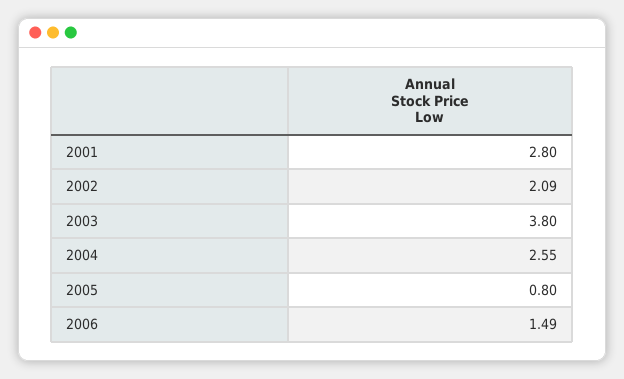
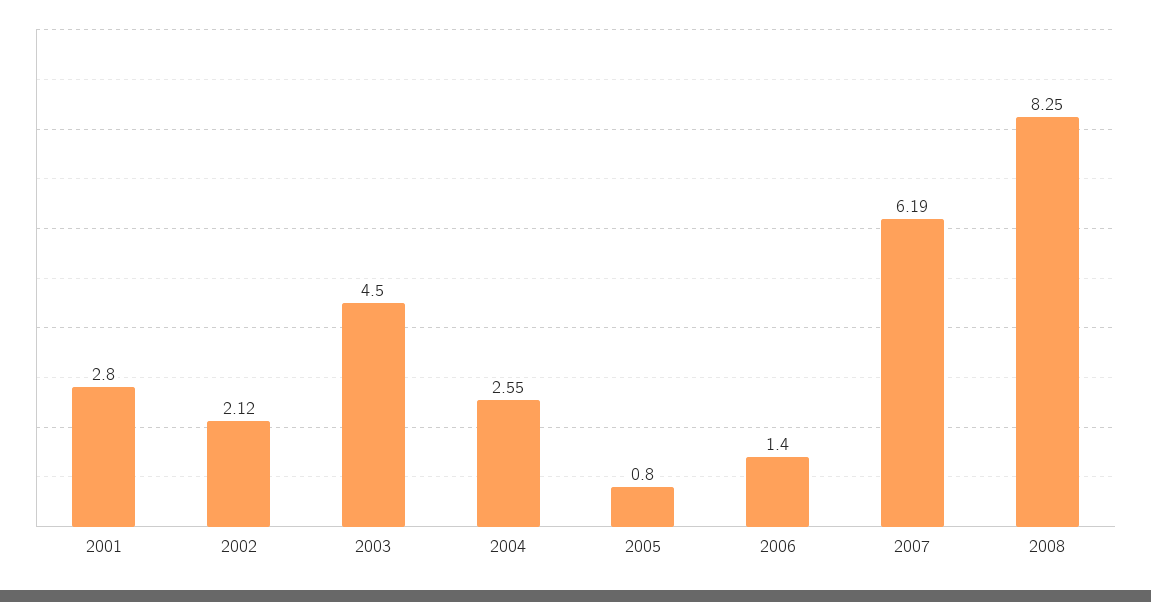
2002: 2.09 -> 2.12
2003: 3.8 -> 4.5
2006: 1.49 -> 1.4
2007: none -> 6.19
2008: none -> 8.25

